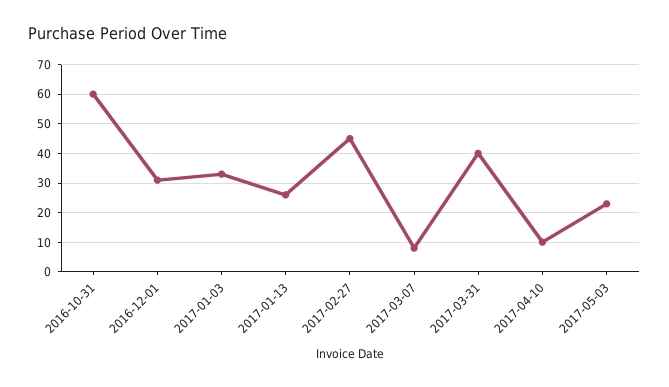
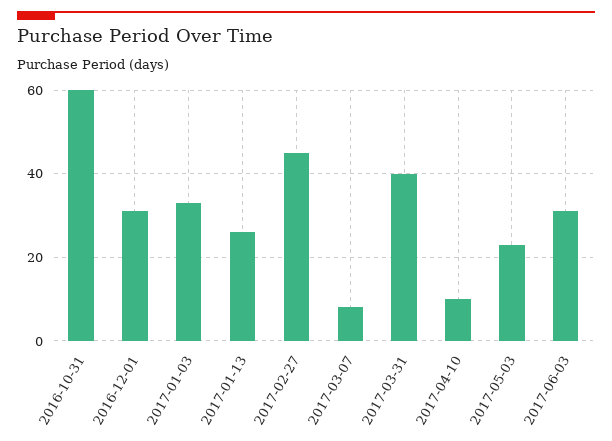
2017-06-03: none -> 30

